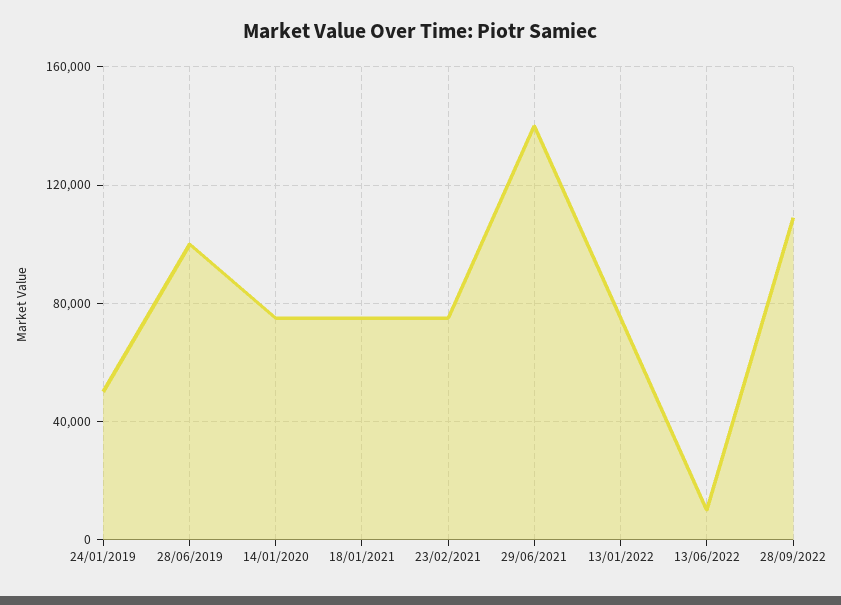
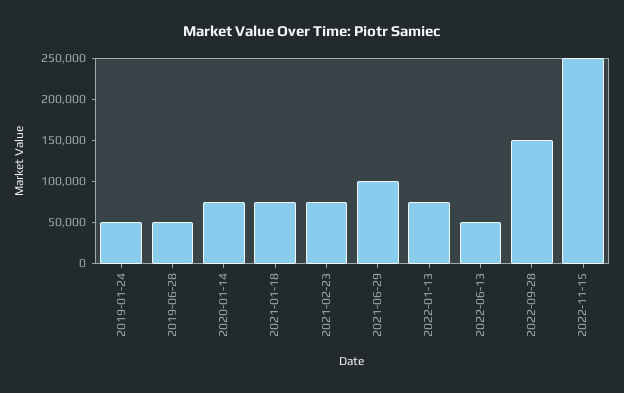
28/06/2019: 100000 -> 50000
29/06/2021: 140000 -> 100000
13/06/2022: 10000 -> 50000
28/09/2022: 110000 -> 150000
2022-11-15: none -> 250000

